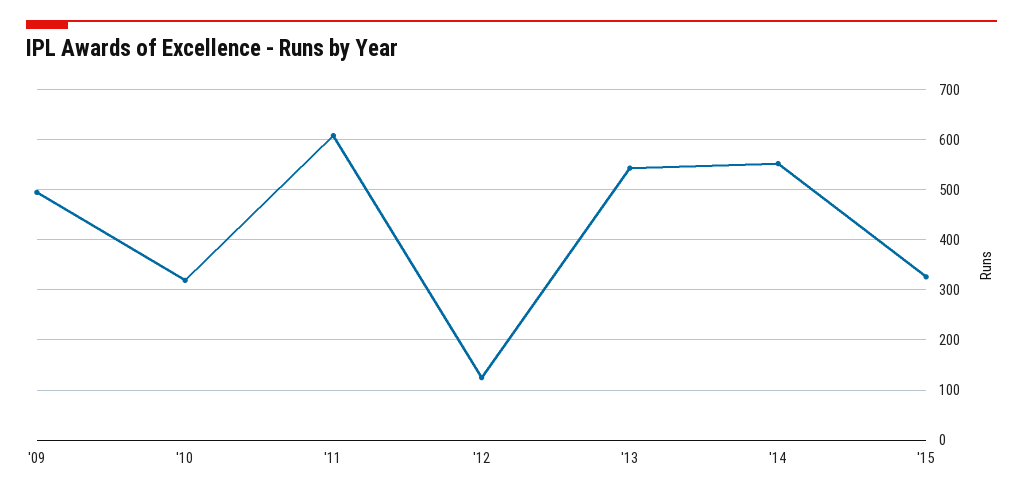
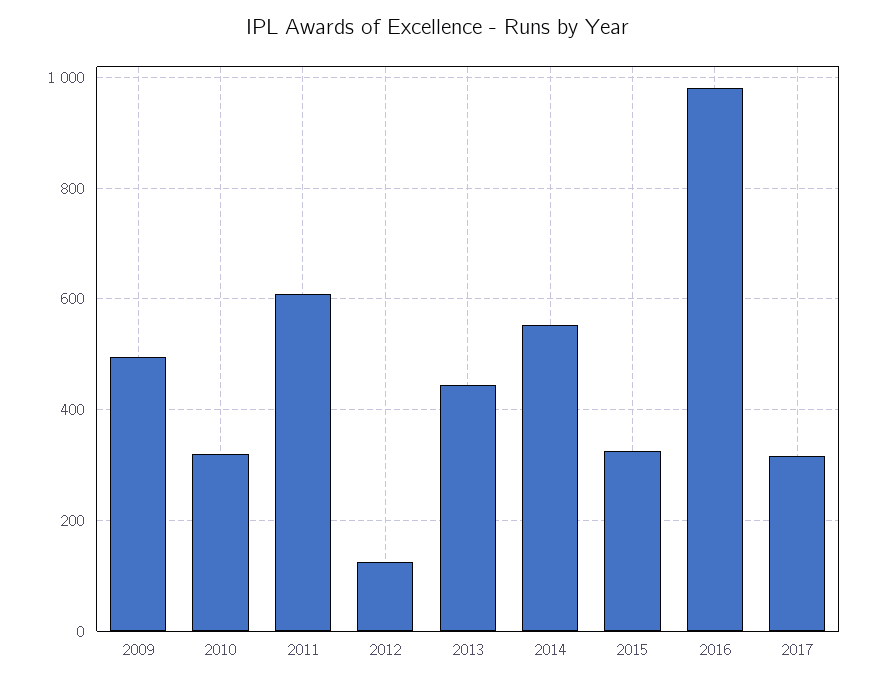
'13: 540 -> 440
2016: none -> 980
2017: none -> 320

